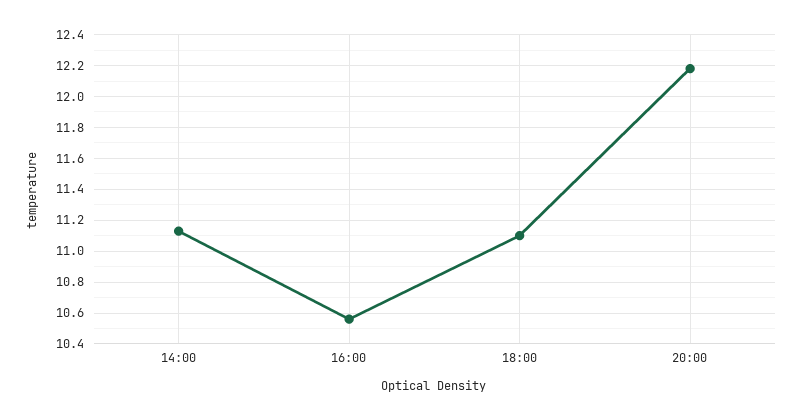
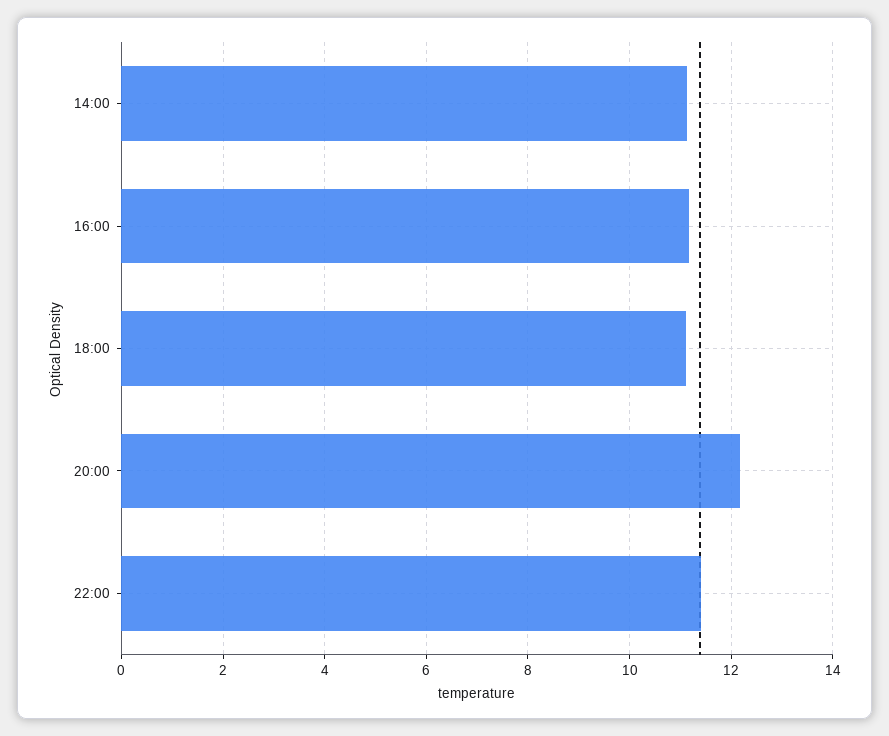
16:00: 10.55 -> 11.2
22:00: none -> 11.4

